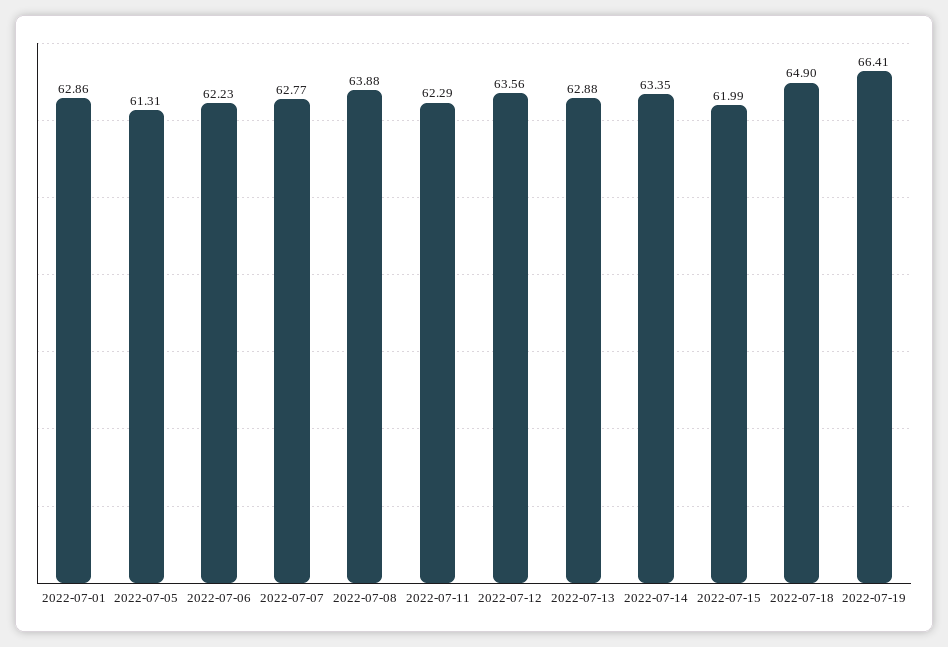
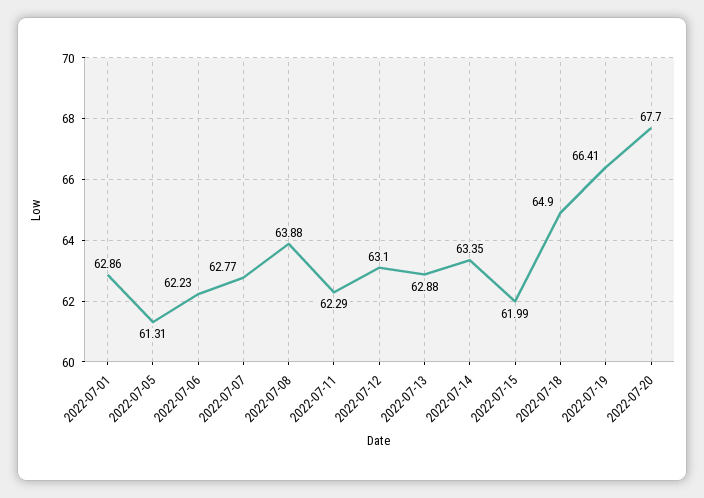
2022-07-12: 63.56 -> 63.1
2022-07-20: none -> 67.7

